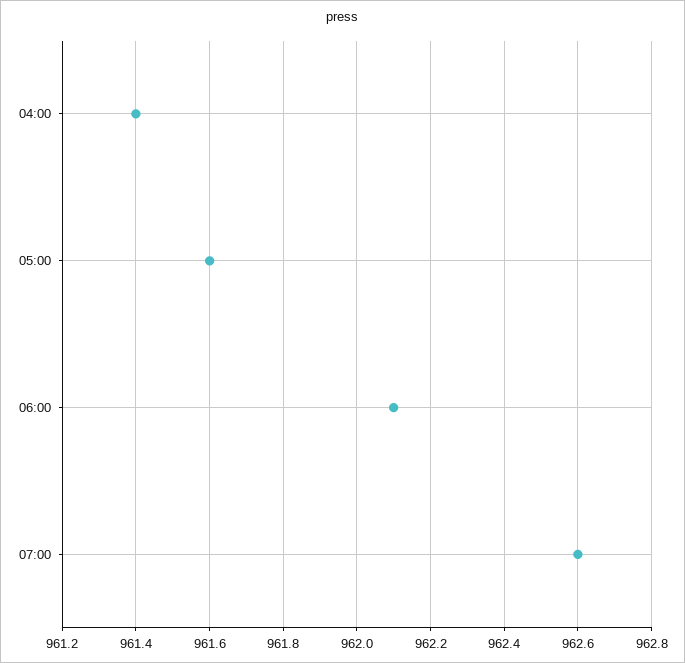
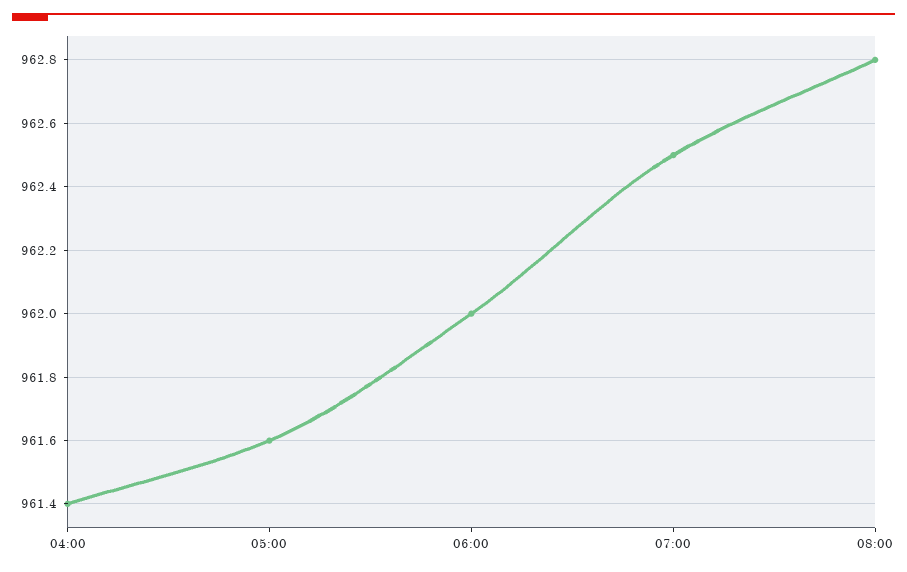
06:00: 962.1 -> 962
07:00: 962.6 -> 962.5
08:00: none -> 962.8

